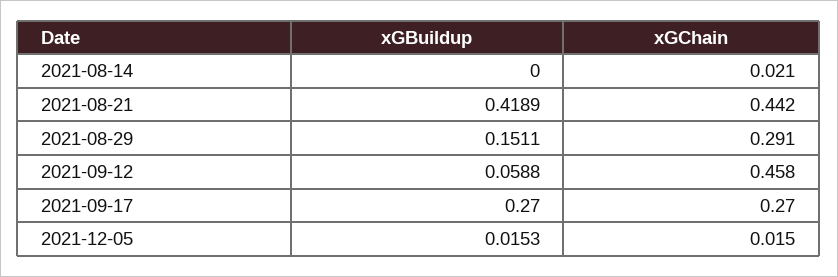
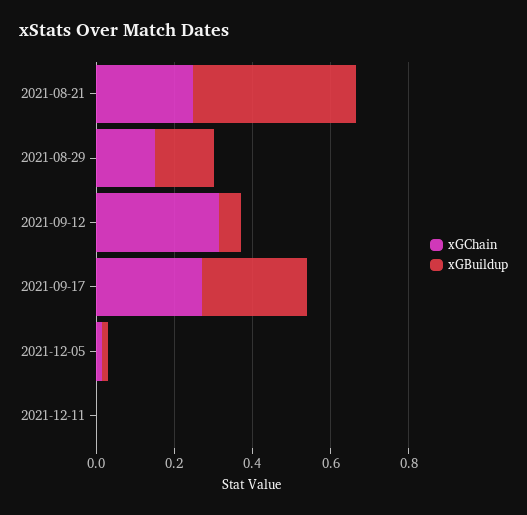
xGBuildup, 2021-08-14: 0 -> none
xGChain, 2021-08-14: 0.021 -> none
xGChain, 2021-08-21: 0.442 -> 0.25
xGChain, 2021-08-29: 0.291 -> 0.15
xGChain, 2021-09-12: 0.458 -> 0.3
xGChain, 2021-12-11: none -> 0
xGBuildup, 2021-12-11: none -> 0

